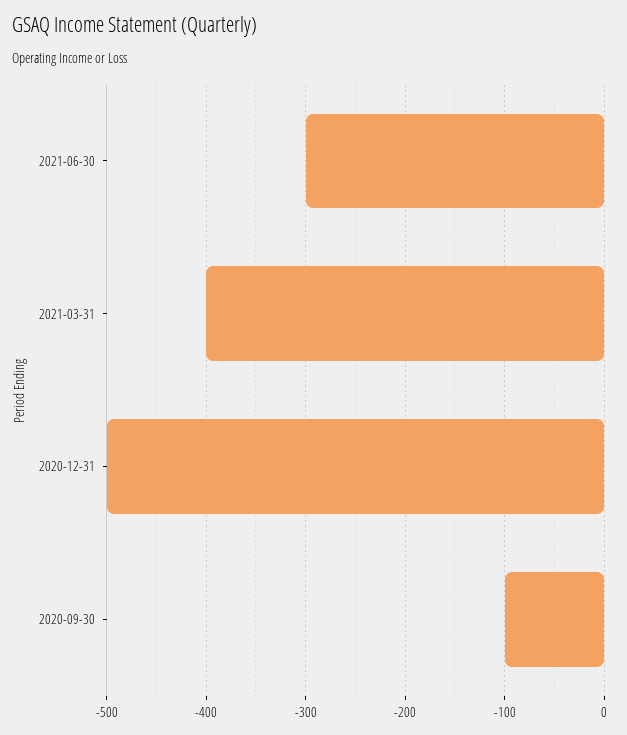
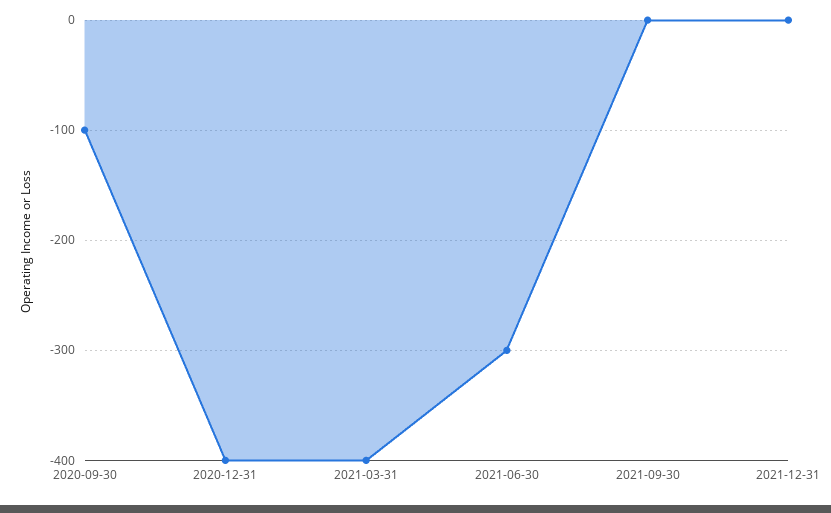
2020-12-31: -500 -> -400
2021-09-30: none -> 0
2021-12-31: none -> 0

